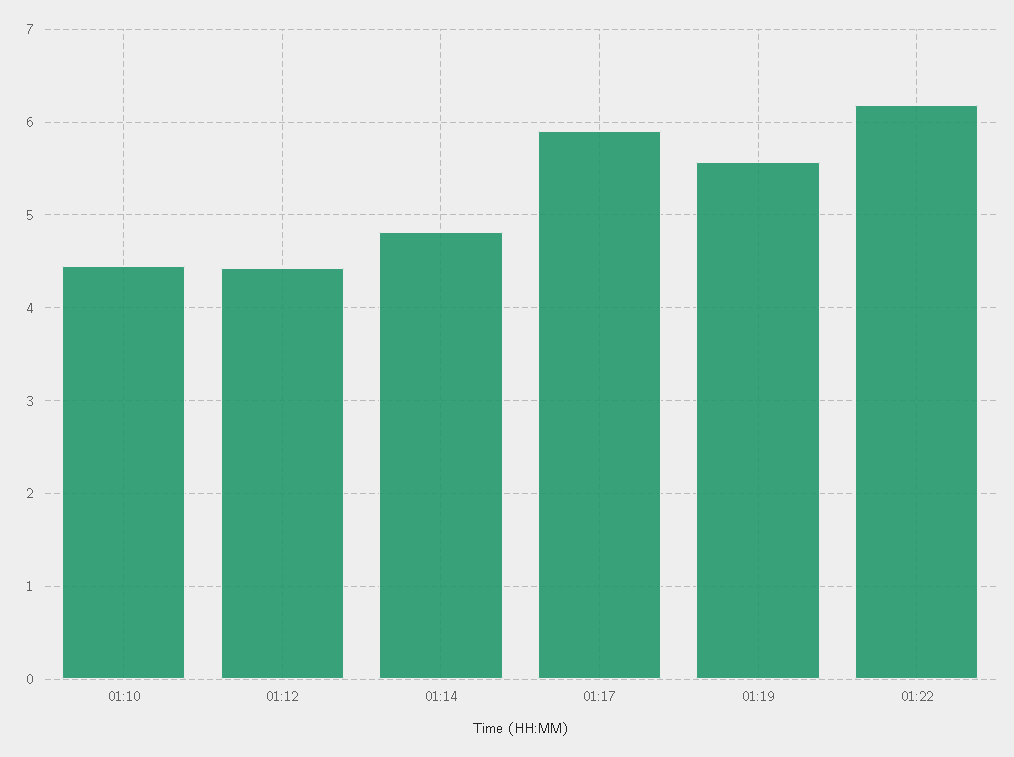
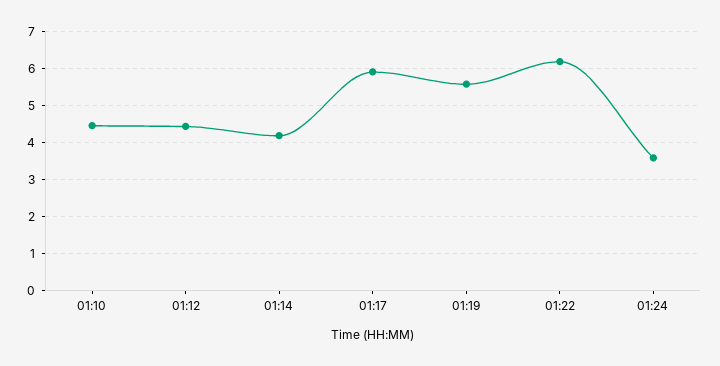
01:14: 4.8 -> 4.2
01:24: none -> 3.6

